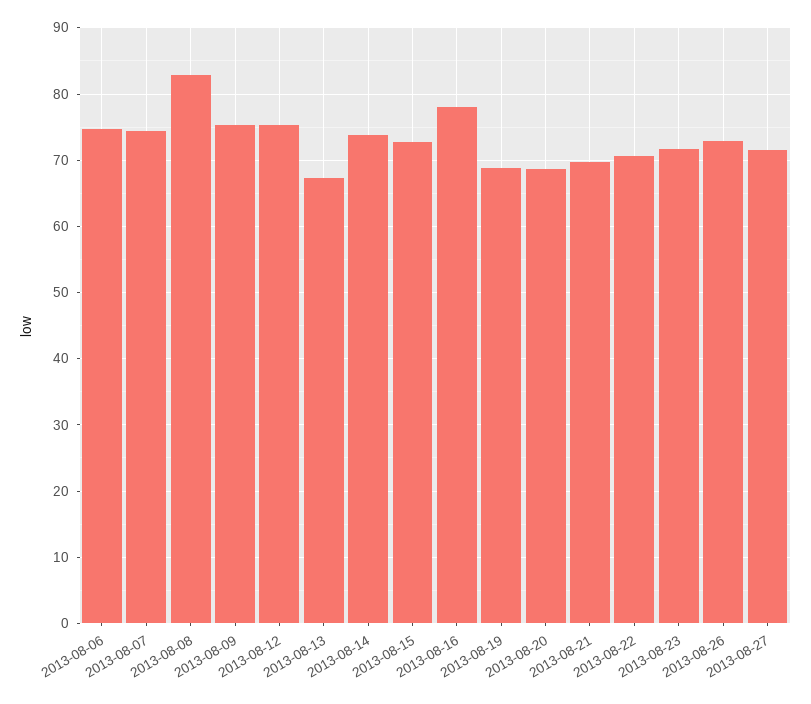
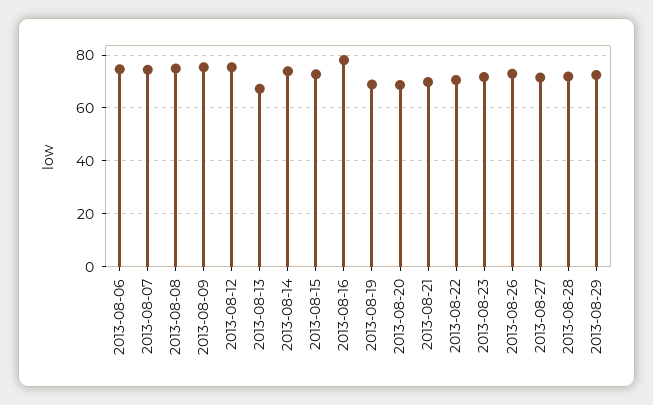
2013-08-08: 83 -> 75
2013-08-28: none -> 72.5
2013-08-29: none -> 72.5

